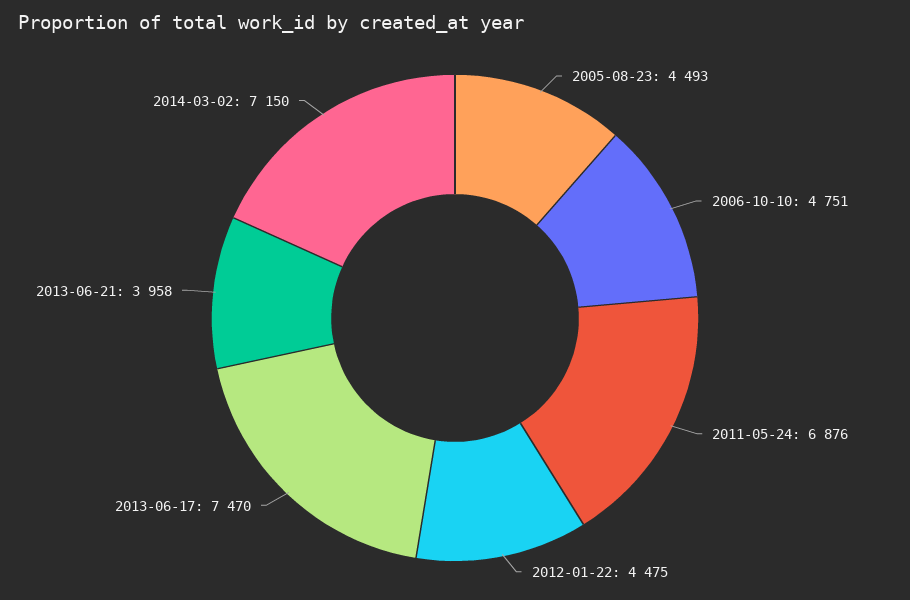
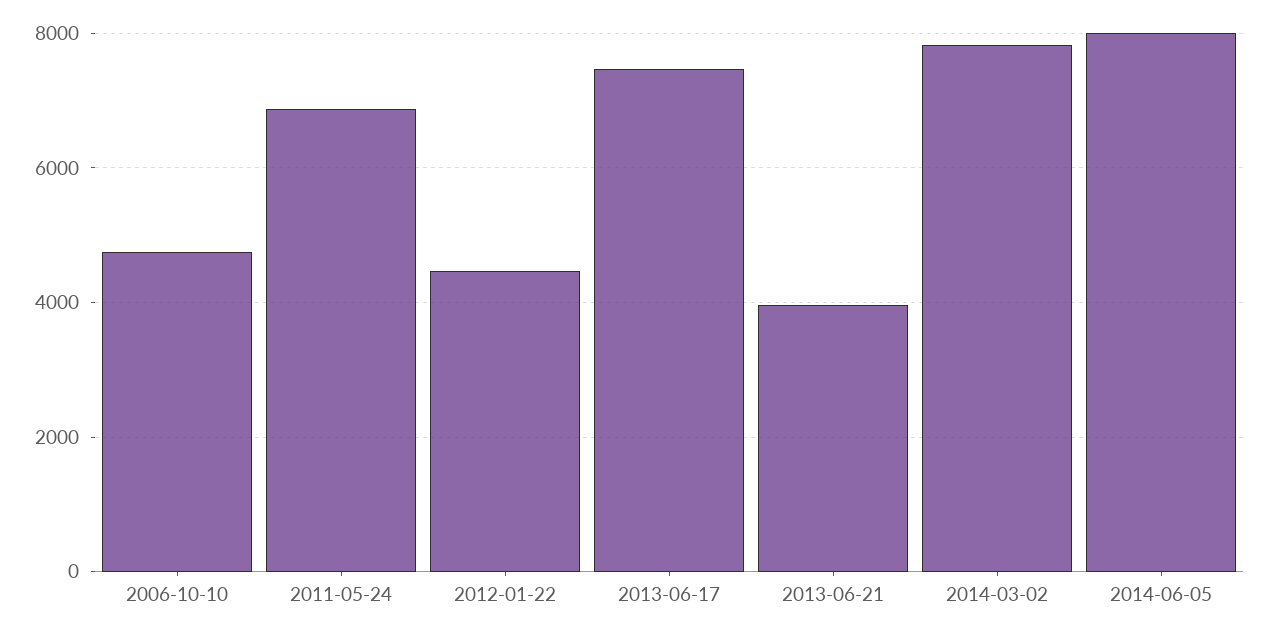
2005-08-23: 4493 -> none
2014-03-02: 7150 -> 7800
2014-06-05: none -> 8000

